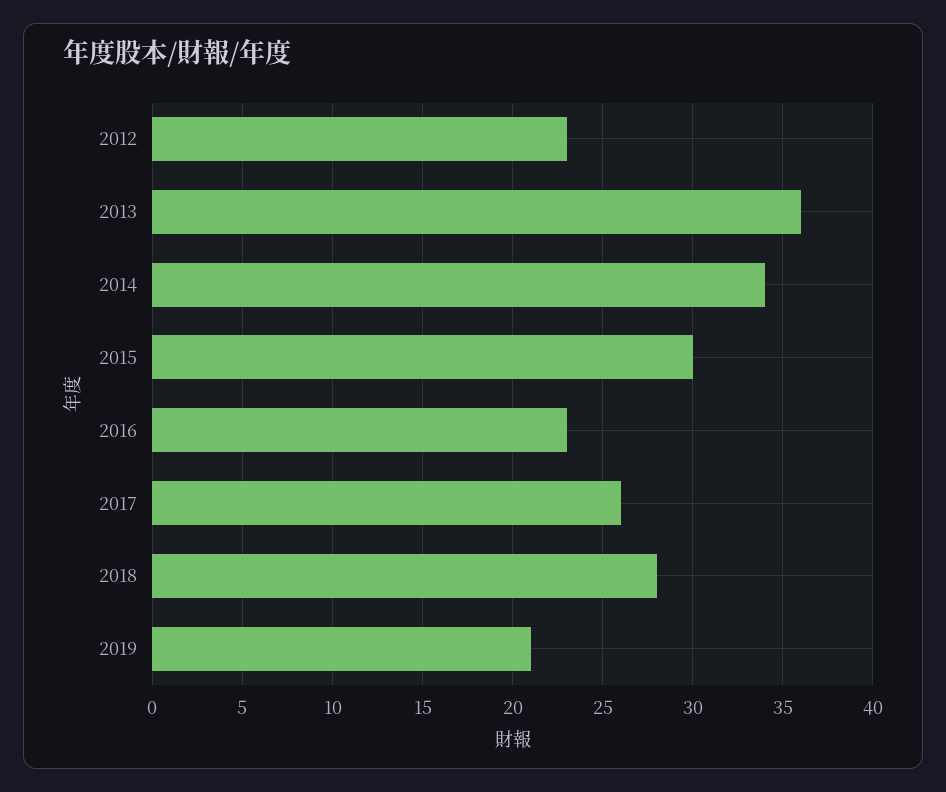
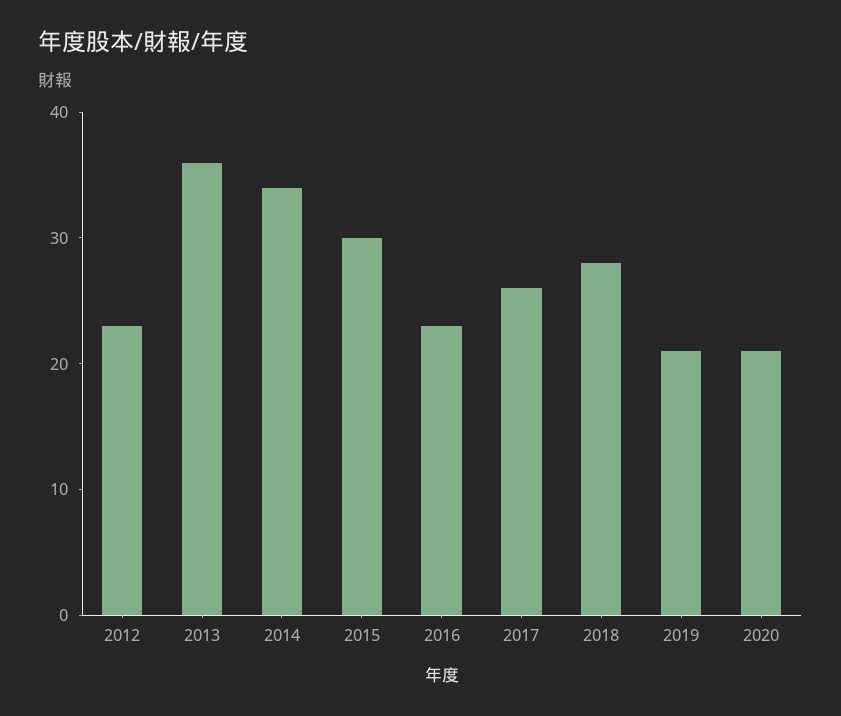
2020: none -> 21

